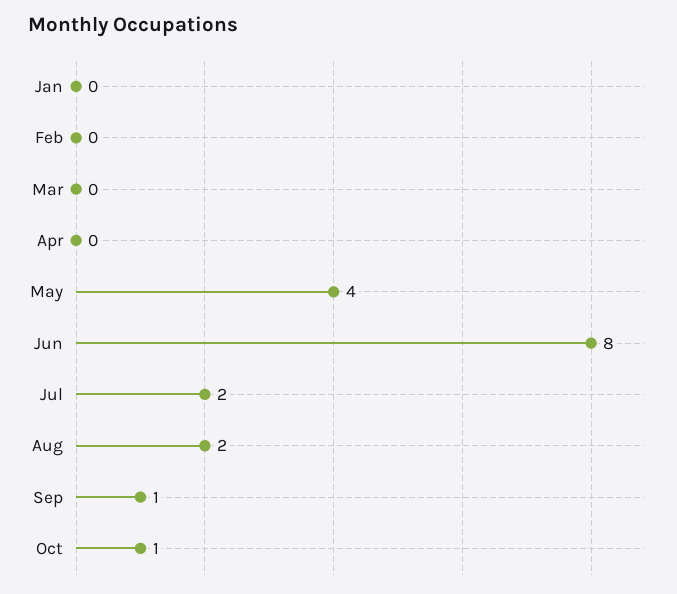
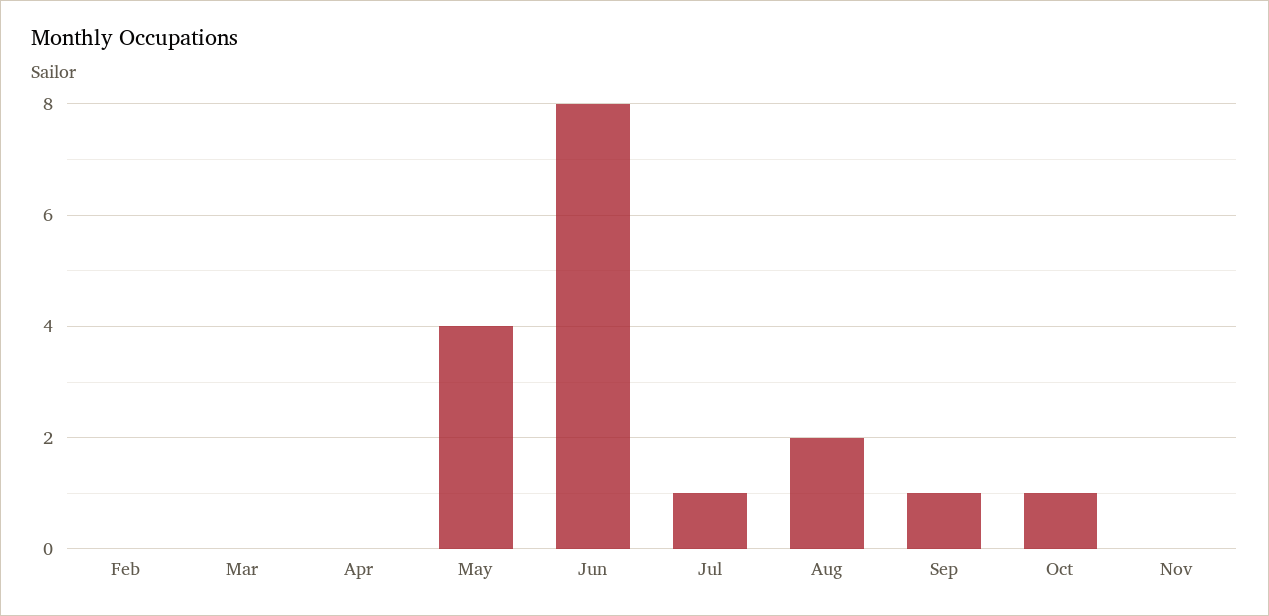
Jan: 0 -> none
Jul: 2 -> 1
Nov: none -> 0

